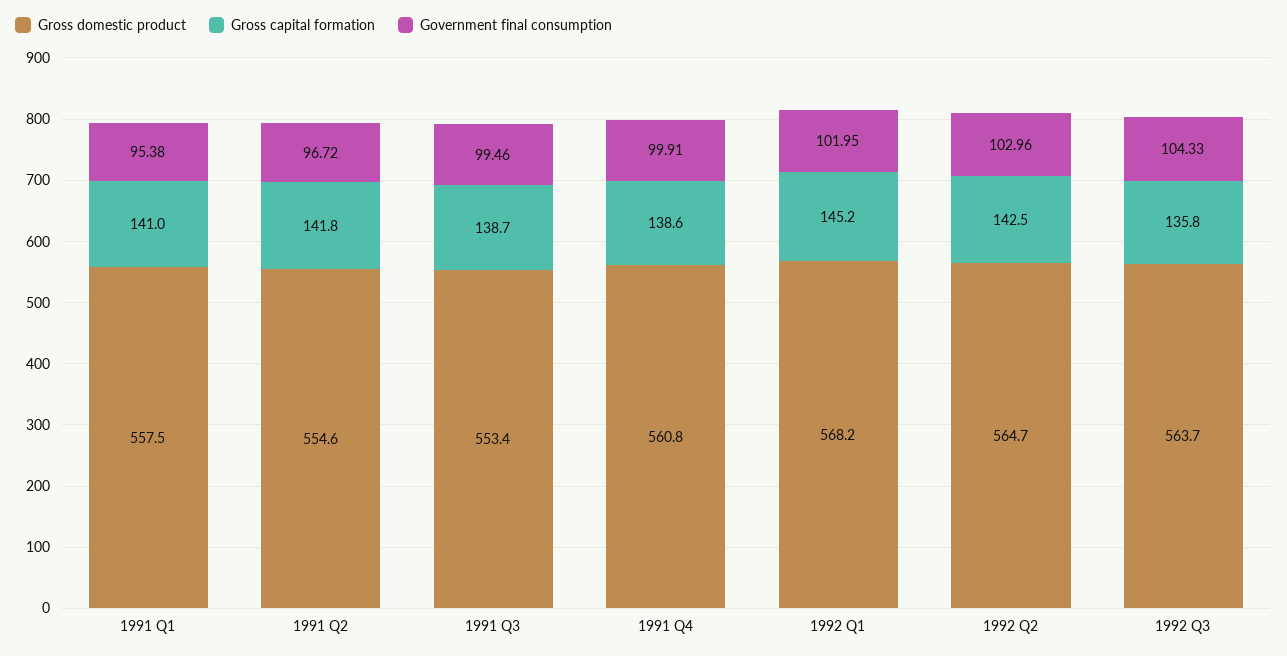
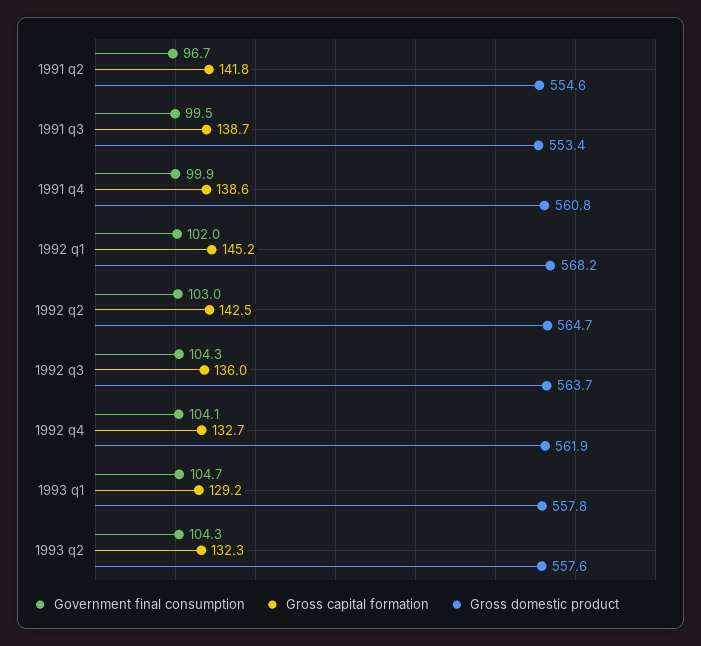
Gross domestic product, 1991 Q1: 557.5 -> none
Gross capital formation, 1991 Q1: 141 -> none
Government final consumption, 1991 Q1: 95.38 -> none
Gross capital formation, 1992 Q3: 135.8 -> 136
Government final consumption, 1992 q4: none -> 104.1
Gross capital formation, 1992 q4: none -> 132.7
Gross domestic product, 1992 q4: none -> 561.9
Government final consumption, 1993 q1: none -> 104.7
Gross capital formation, 1993 q1: none -> 129.2
Gross domestic product, 1993 q1: none -> 557.8
Government final consumption, 1993 q2: none -> 104.3
Gross capital formation, 1993 q2: none -> 132.3
Gross domestic product, 1993 q2: none -> 557.6

